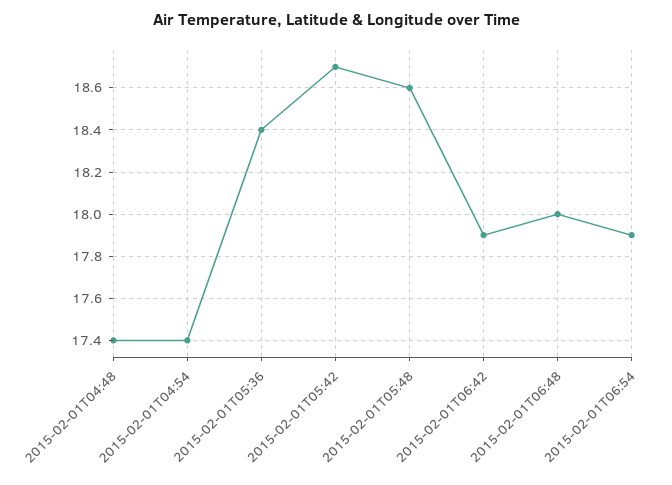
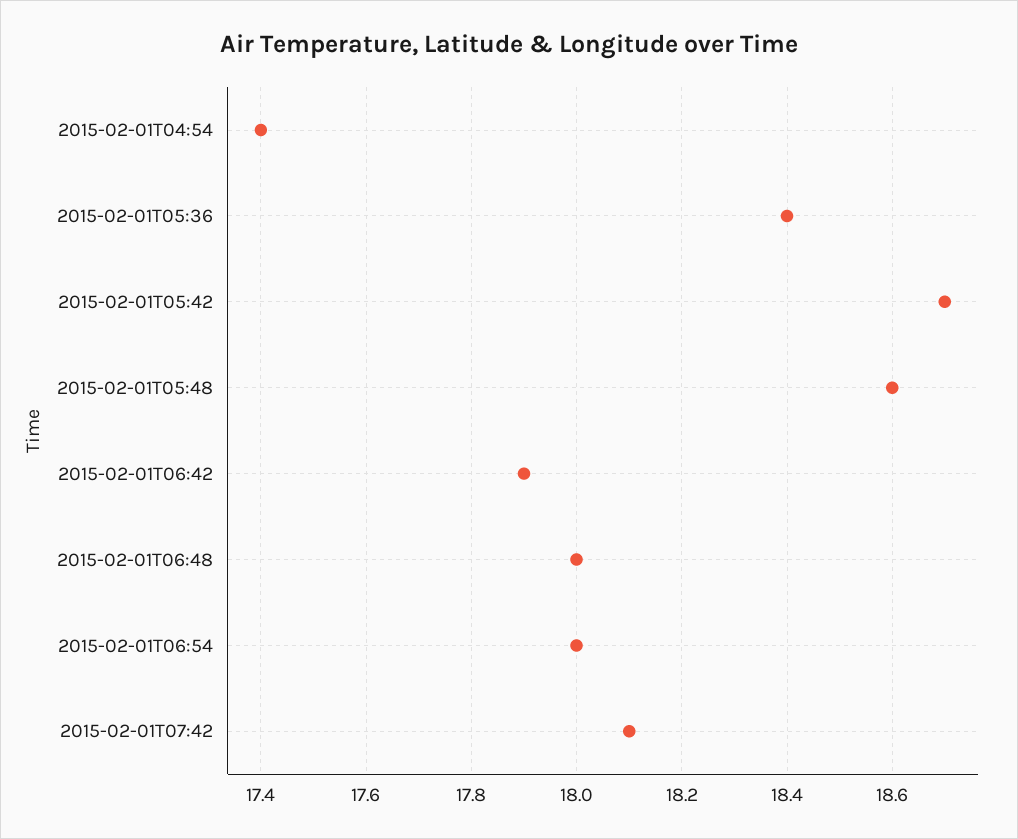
2015-02-01T04:48: 17.4 -> none
2015-02-01T06:54: 17.9 -> 18
2015-02-01T07:42: none -> 18.1

